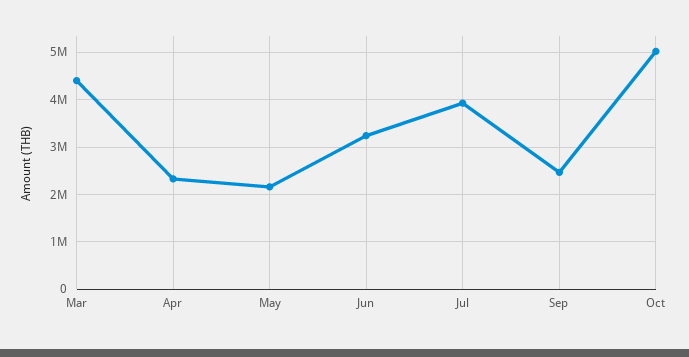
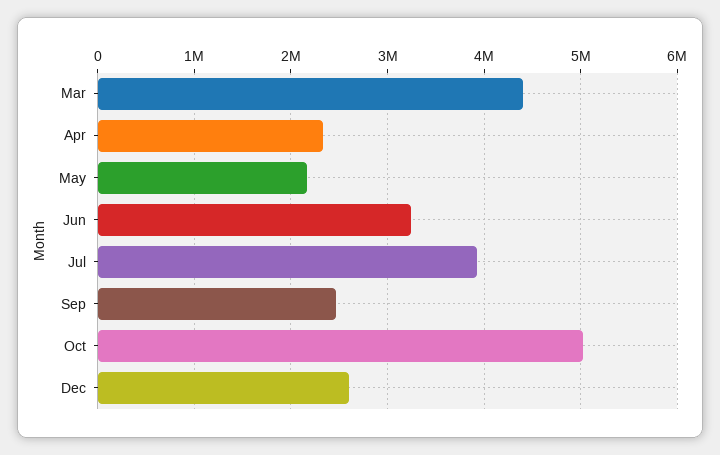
Dec: none -> 2600000

